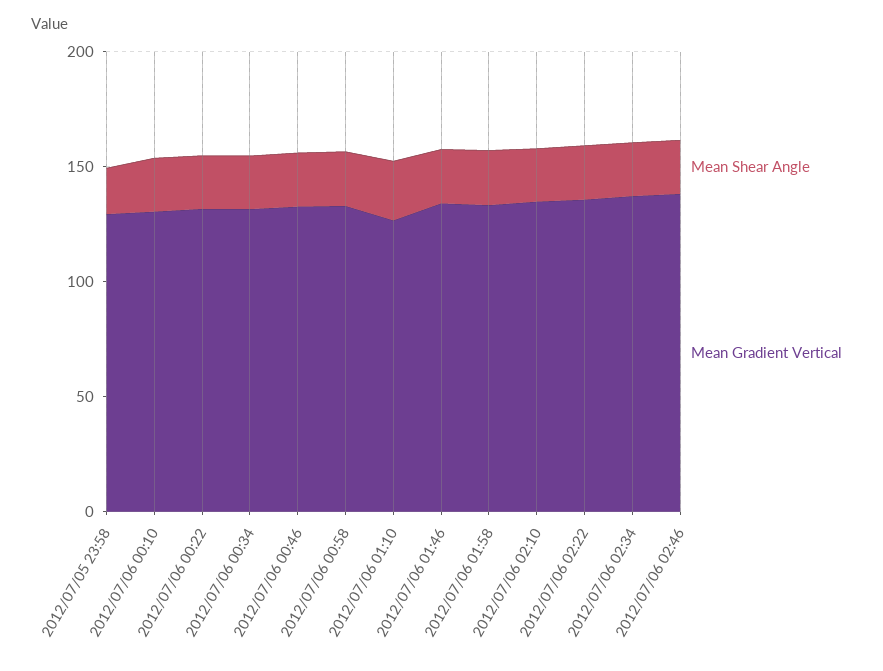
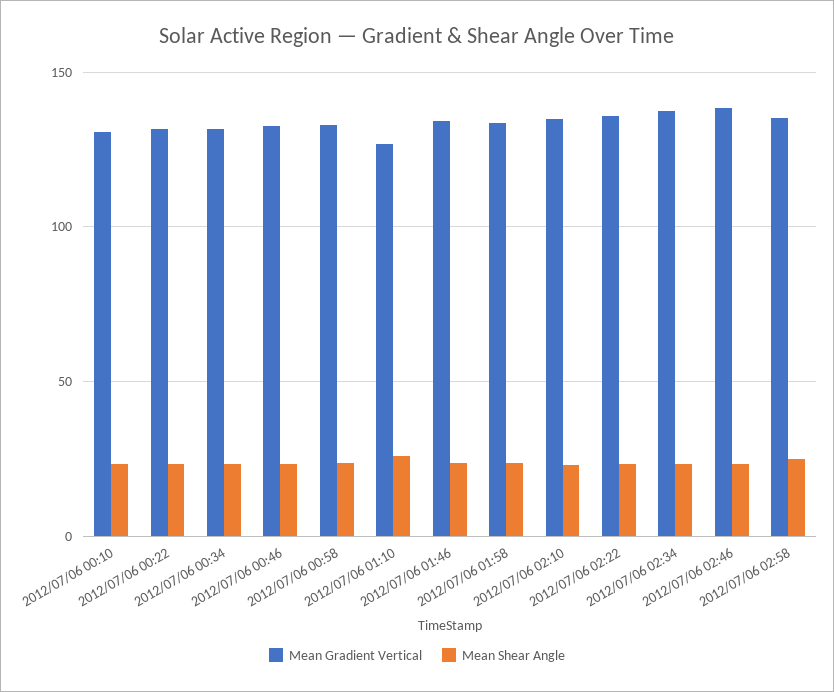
Mean Shear Angle, 2012/07/05 23:58: 20 -> none
Mean Gradient Vertical, 2012/07/05 23:58: 130 -> none
Mean Gradient Vertical, 2012/07/06 02:58: none -> 135
Mean Shear Angle, 2012/07/06 02:58: none -> 25

